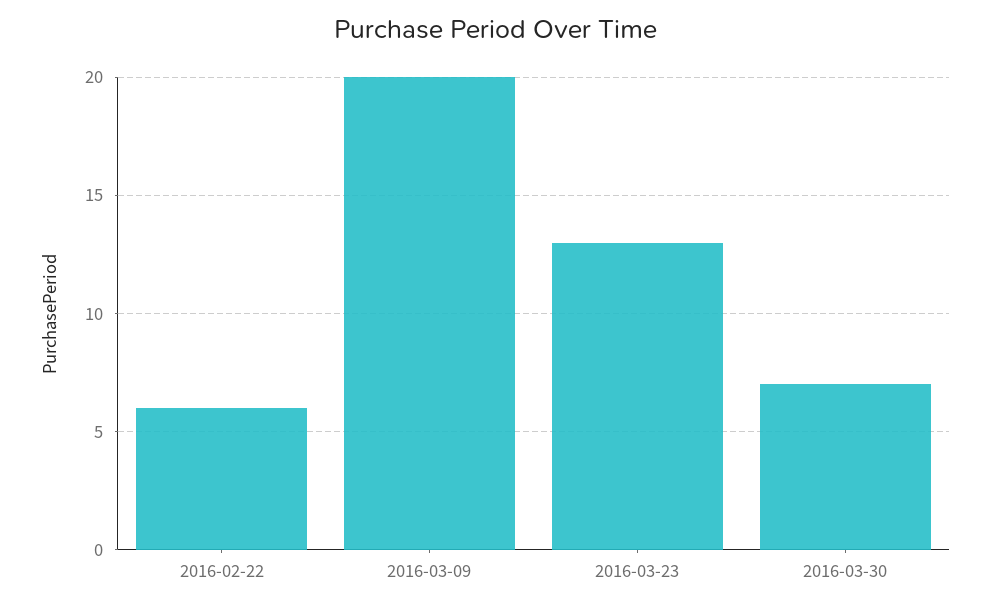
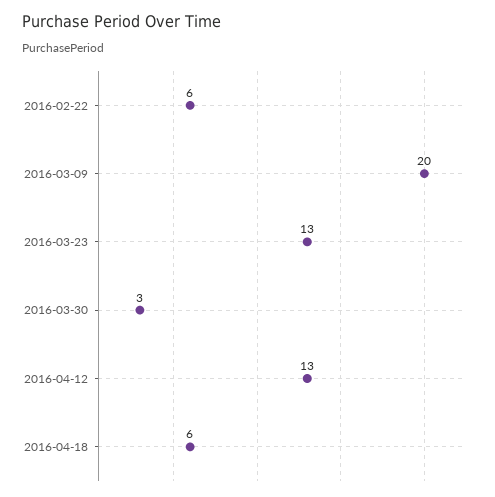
2016-03-30: 7 -> 3
2016-04-12: none -> 13
2016-04-18: none -> 6

